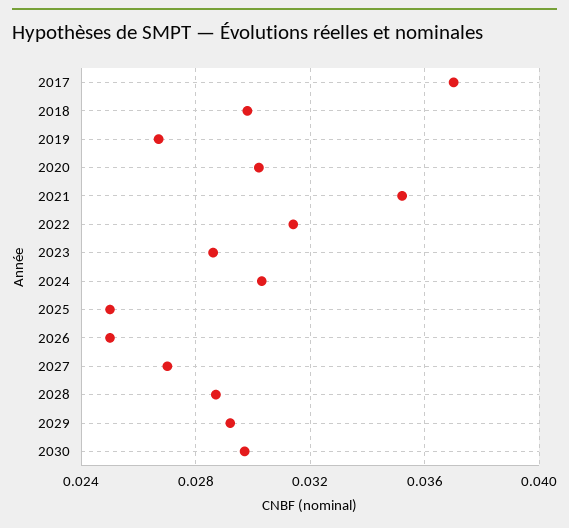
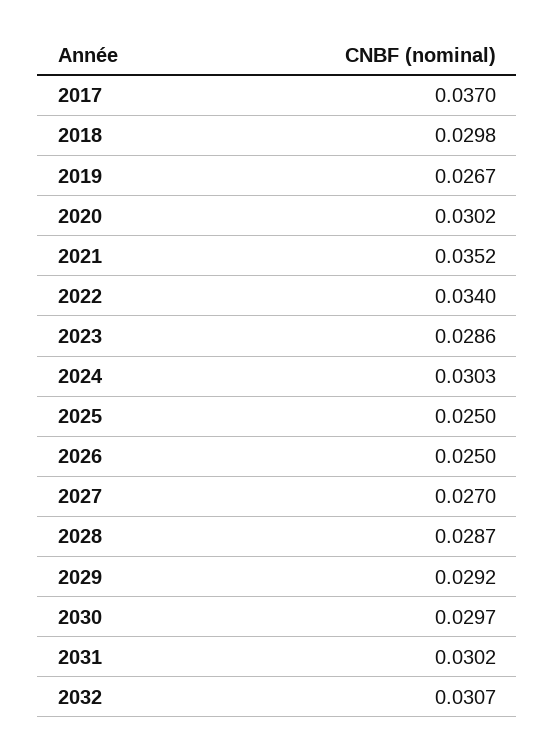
2022: 0.0315 -> 0.034
2031: none -> 0.0302
2032: none -> 0.0307

